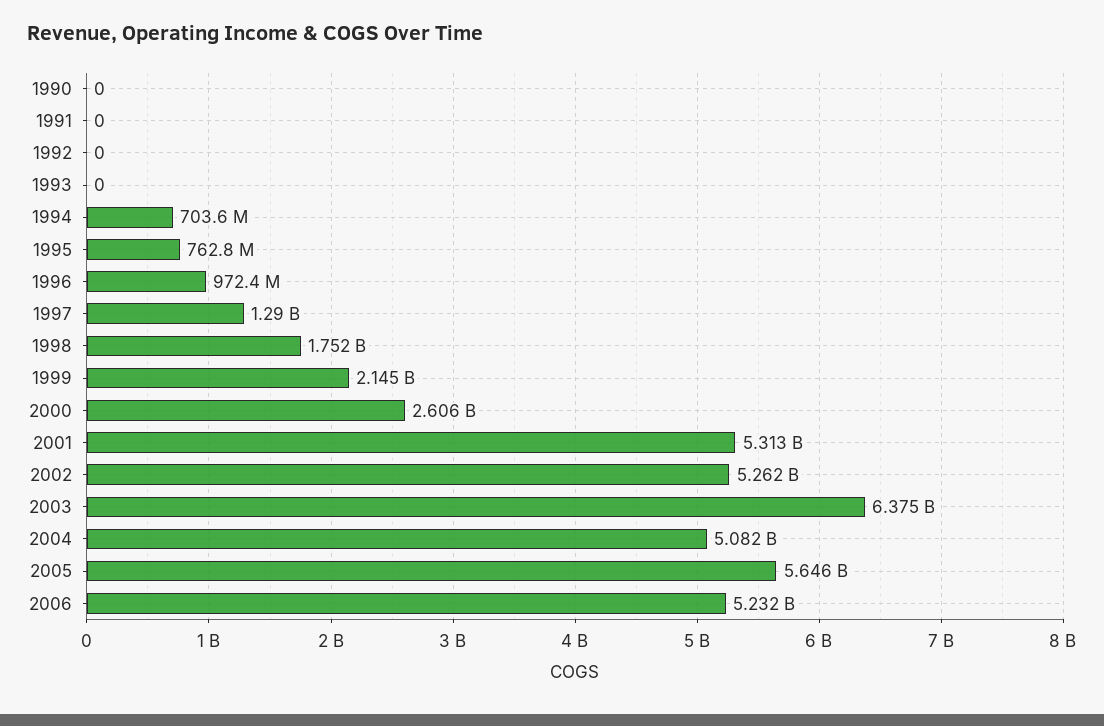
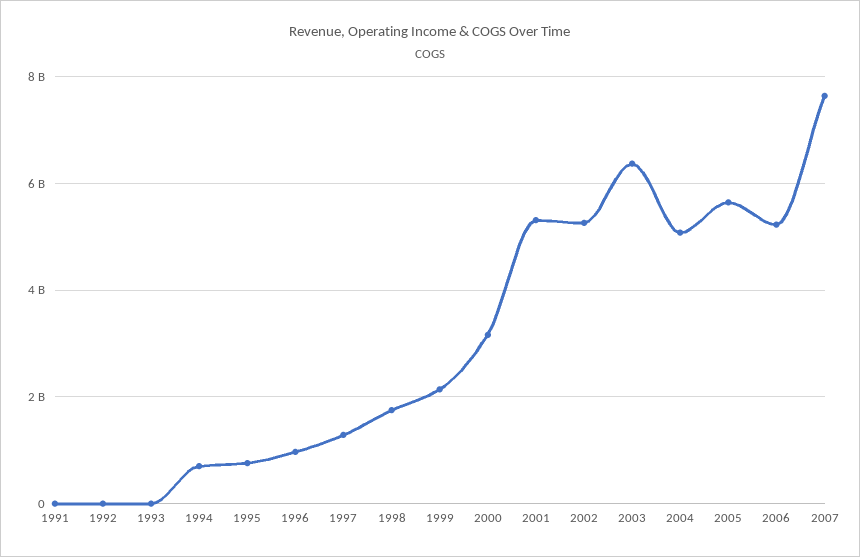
1990: 0 -> none
2000: 2606000000 -> 3200000000
2007: none -> 7600000000

